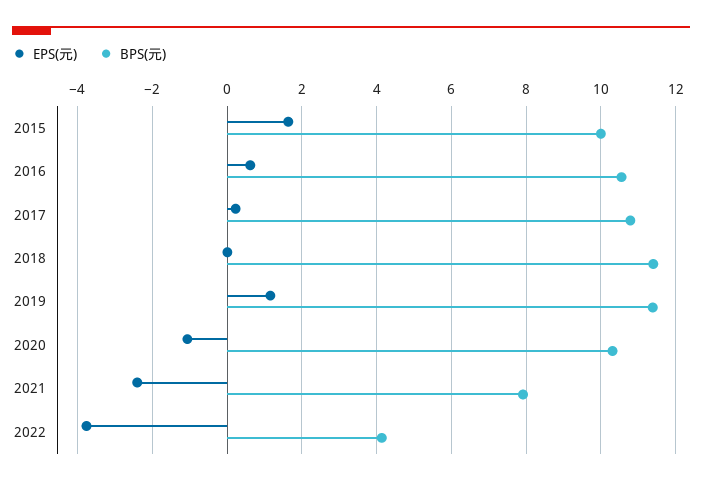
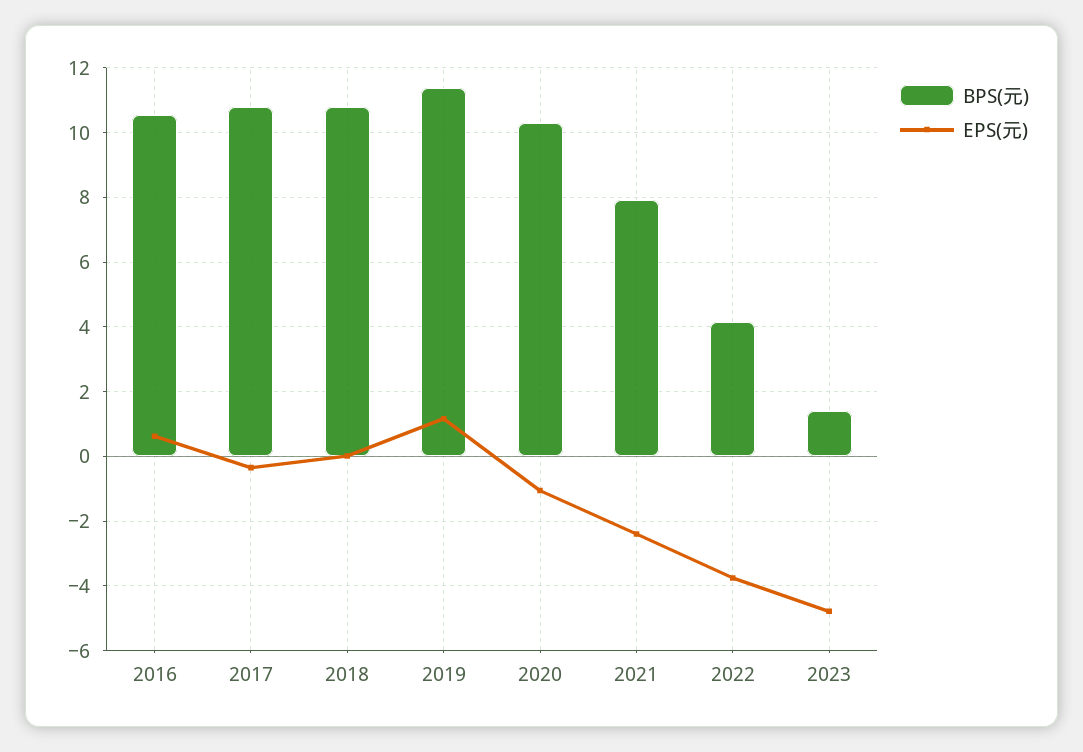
EPS(元), 2015: 1.6 -> none
BPS(元), 2015: 10 -> none
EPS(元), 2017: 0.2 -> -0.4
BPS(元), 2018: 11.4 -> 10.8
BPS(元), 2023: none -> 1.4
EPS(元), 2023: none -> -4.8

